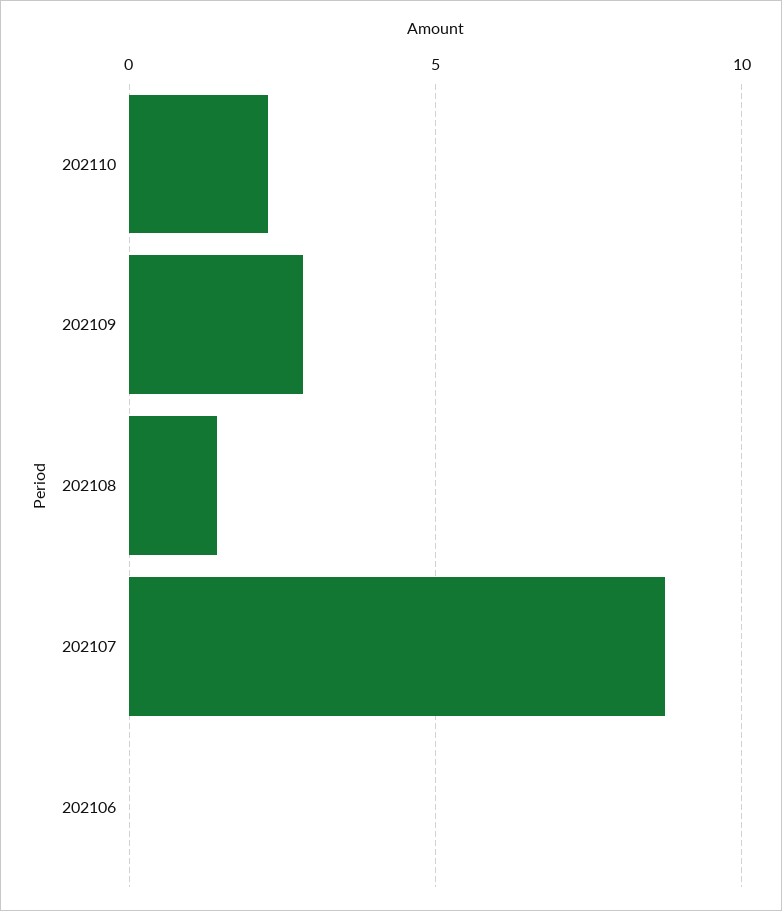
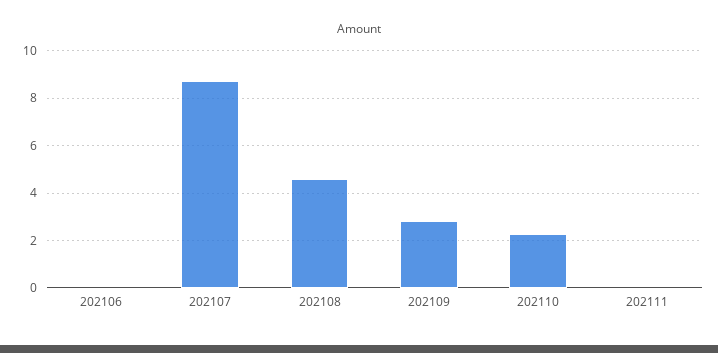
202108: 1.5 -> 4.5
202111: none -> 0

